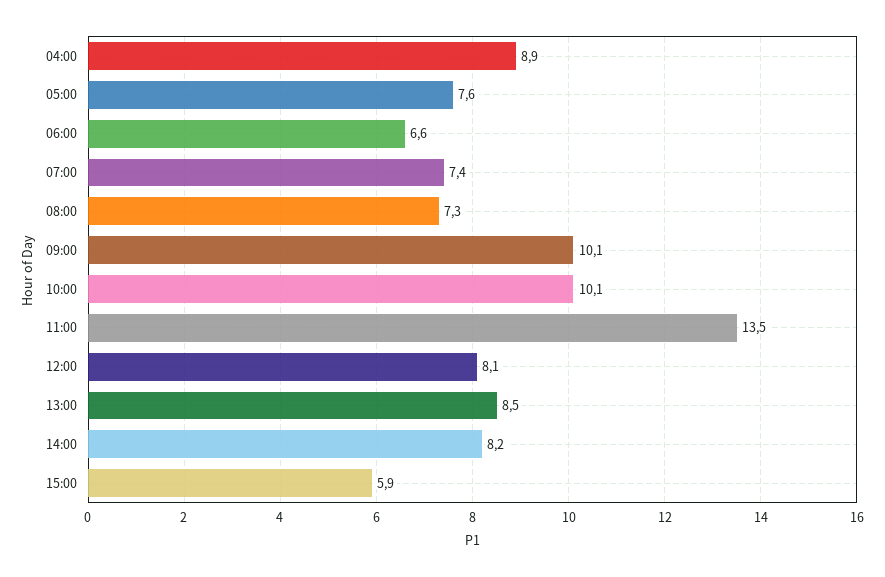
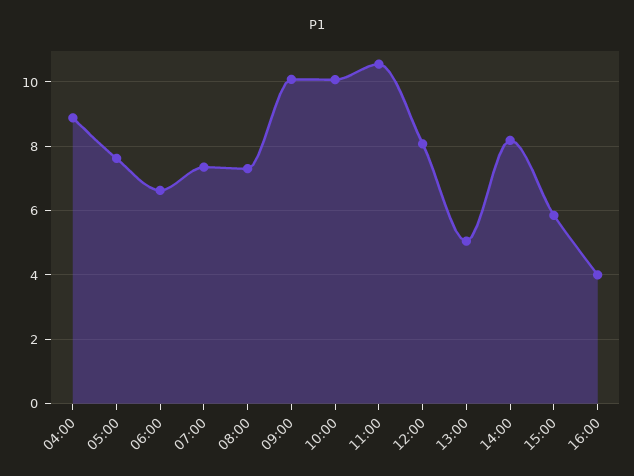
11:00: 13.5 -> 10.6
13:00: 8.5 -> 5
16:00: none -> 4

